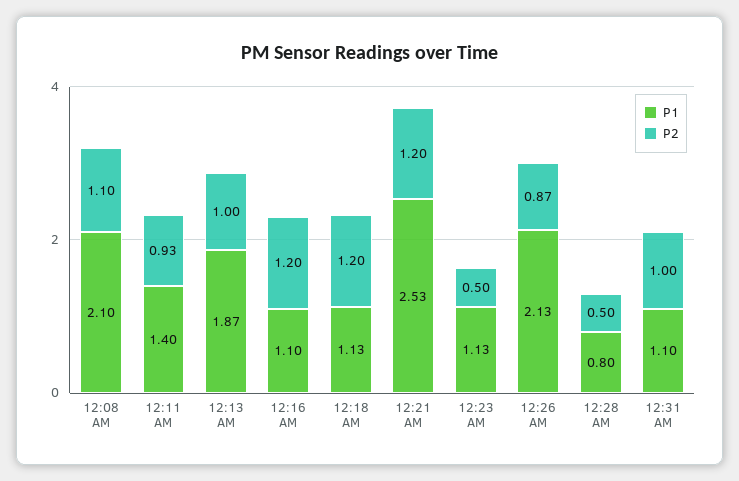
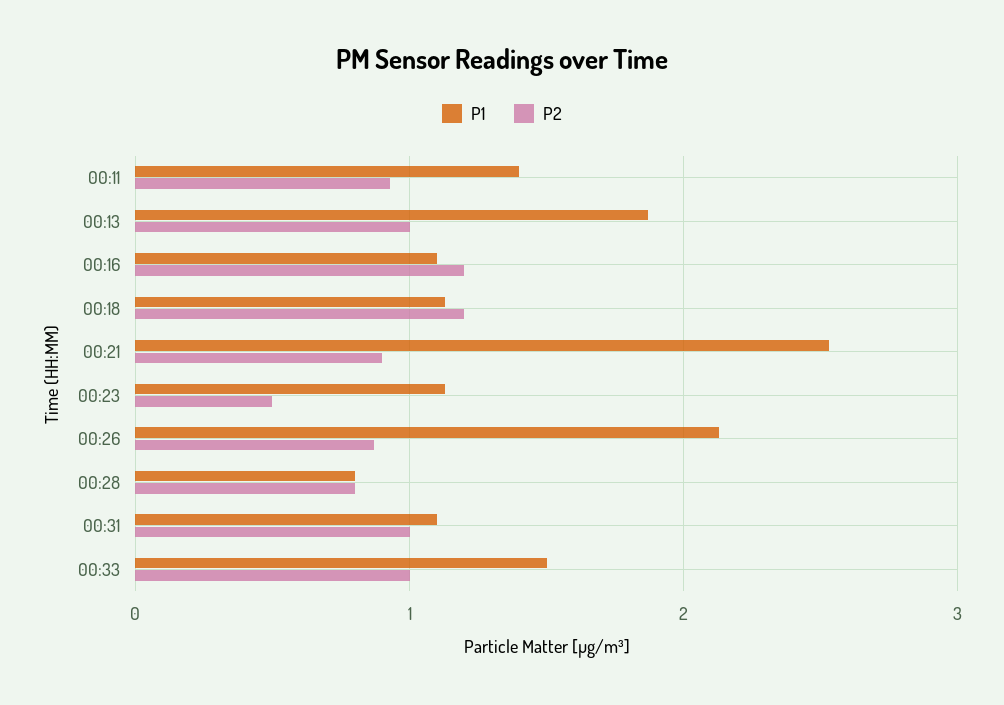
P1, 12:08 AM: 2.1 -> none
P2, 12:08 AM: 1.1 -> none
P2, 12:21 AM: 1.2 -> 0.9
P2, 12:28 AM: 0.5 -> 0.8
P1, 00:33: none -> 1.5
P2, 00:33: none -> 1

